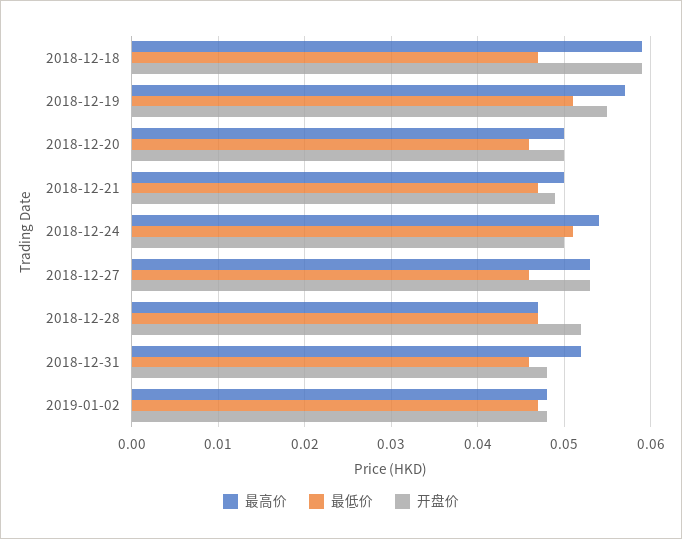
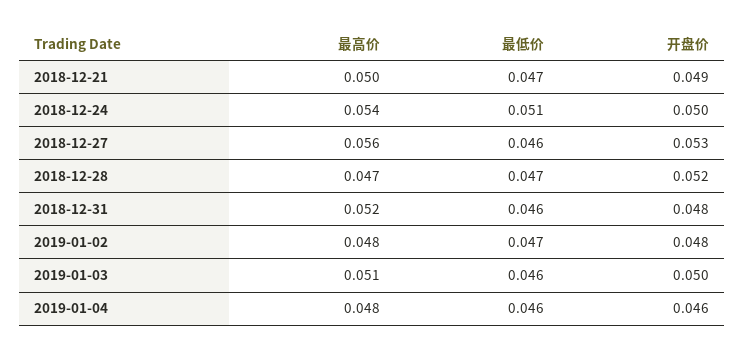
最高价, 2018-12-18: 0.059 -> none
最低价, 2018-12-18: 0.047 -> none
开盘价, 2018-12-18: 0.059 -> none
最高价, 2018-12-19: 0.057 -> none
最低价, 2018-12-19: 0.051 -> none
开盘价, 2018-12-19: 0.055 -> none
最高价, 2018-12-20: 0.05 -> none
最低价, 2018-12-20: 0.046 -> none
开盘价, 2018-12-20: 0.05 -> none
最高价, 2018-12-27: 0.053 -> 0.056
最高价, 2019-01-03: none -> 0.051
最低价, 2019-01-03: none -> 0.046
开盘价, 2019-01-03: none -> 0.05
最高价, 2019-01-04: none -> 0.048
最低价, 2019-01-04: none -> 0.046
开盘价, 2019-01-04: none -> 0.046

